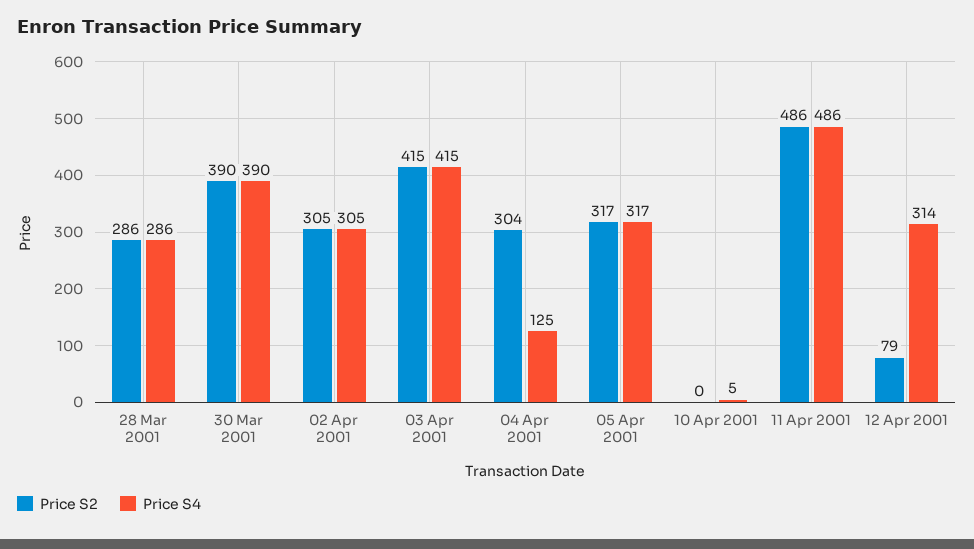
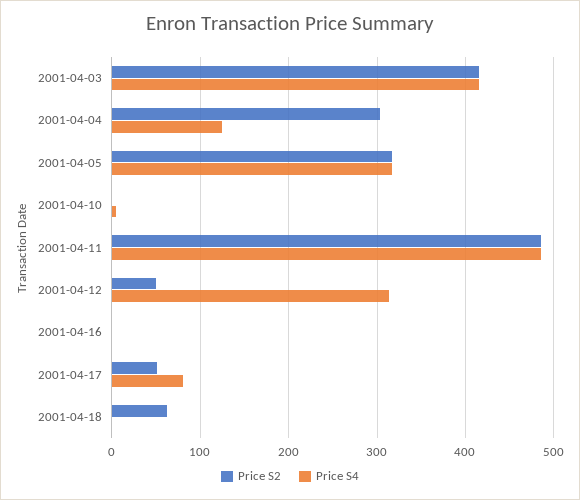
Price S2, 28 Mar 2001: 286 -> none
Price S4, 28 Mar 2001: 286 -> none
Price S2, 30 Mar 2001: 390 -> none
Price S4, 30 Mar 2001: 390 -> none
Price S2, 02 Apr 2001: 305 -> none
Price S4, 02 Apr 2001: 305 -> none
Price S2, 12 Apr 2001: 79 -> 50
Price S2, 2001-04-16: none -> 0
Price S4, 2001-04-16: none -> 0
Price S2, 2001-04-17: none -> 50
Price S4, 2001-04-17: none -> 80
Price S2, 2001-04-18: none -> 60
Price S4, 2001-04-18: none -> 0

